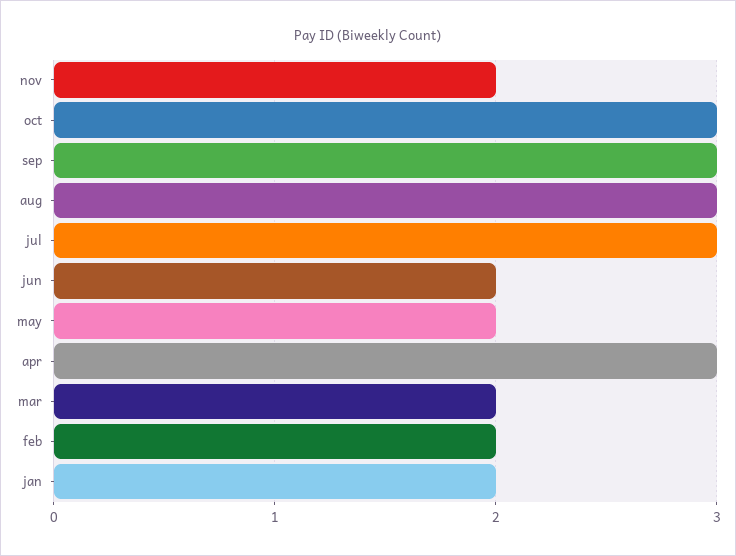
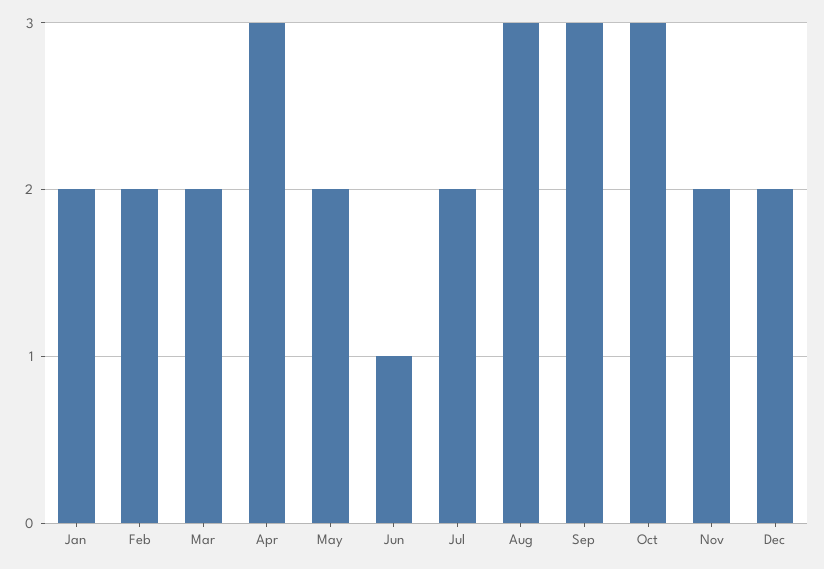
jul: 3 -> 2
jun: 2 -> 1
Dec: none -> 2

